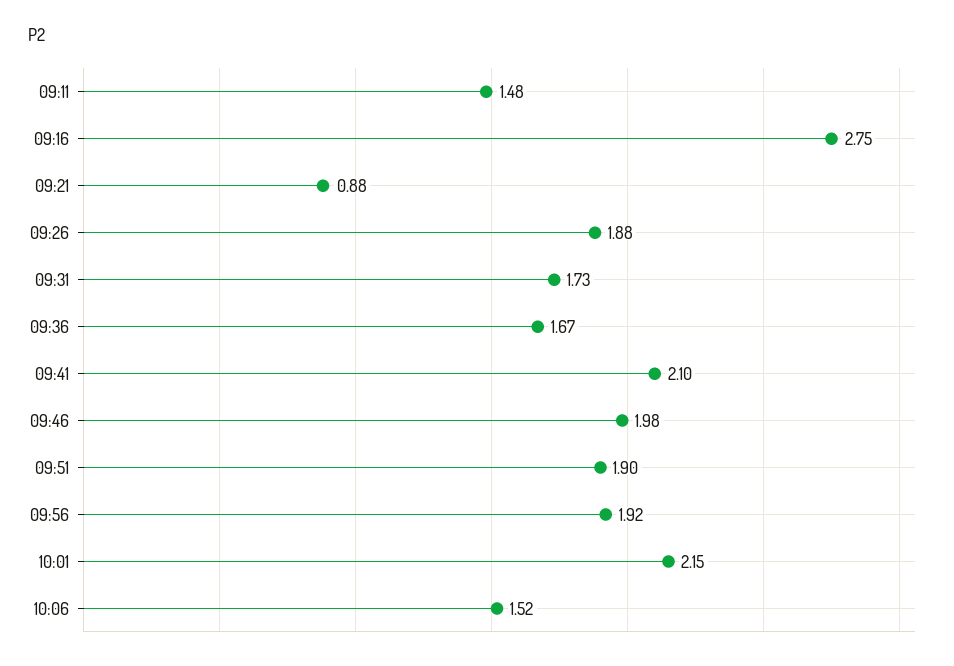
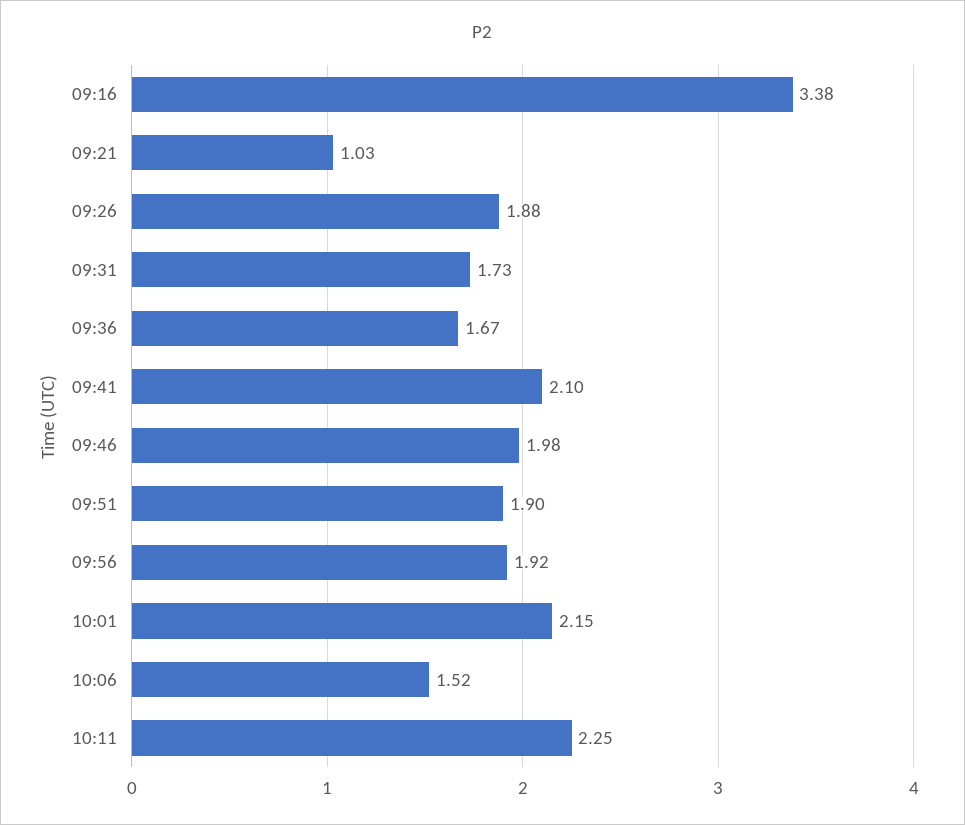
09:11: 1.48 -> none
09:16: 2.75 -> 3.38
09:21: 0.88 -> 1.03
10:11: none -> 2.25

